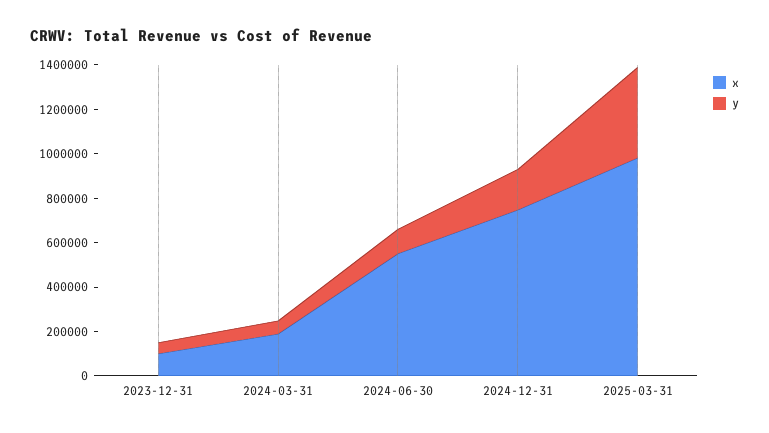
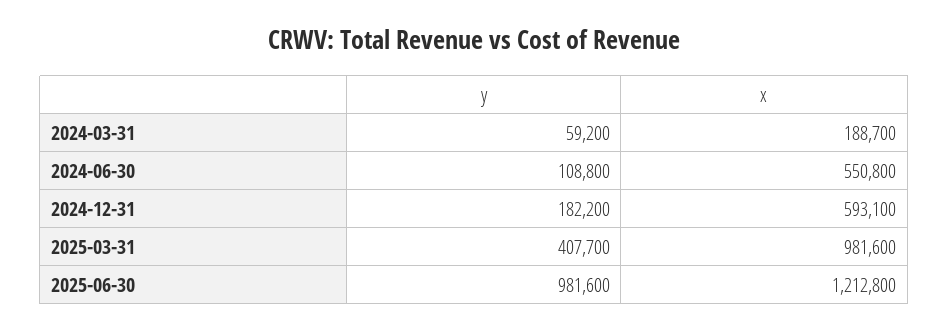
x, 2023-12-31: 100000 -> none
y, 2023-12-31: 50000 -> none
x, 2024-12-31: 750000 -> 593100
y, 2025-06-30: none -> 981600
x, 2025-06-30: none -> 1212800

